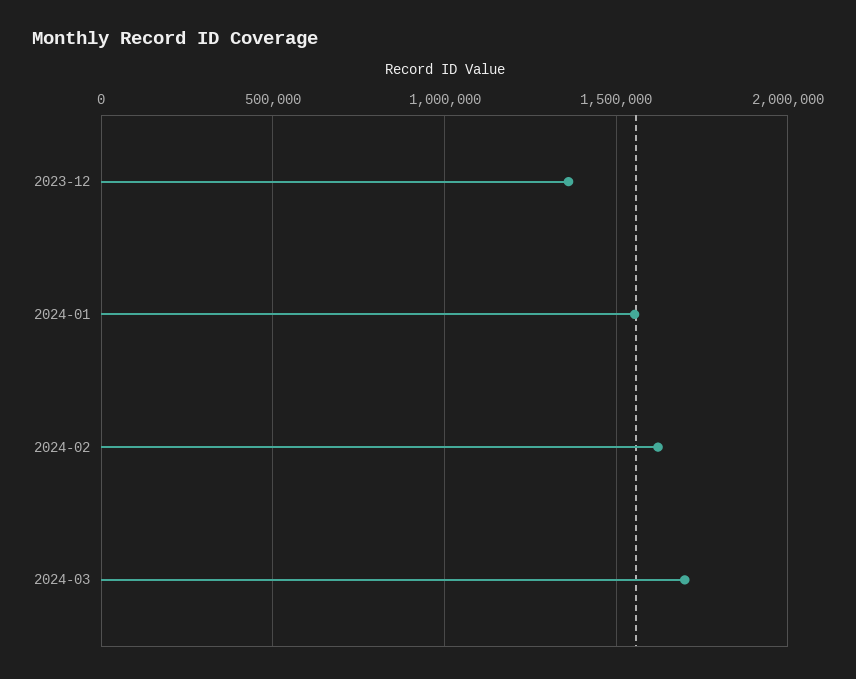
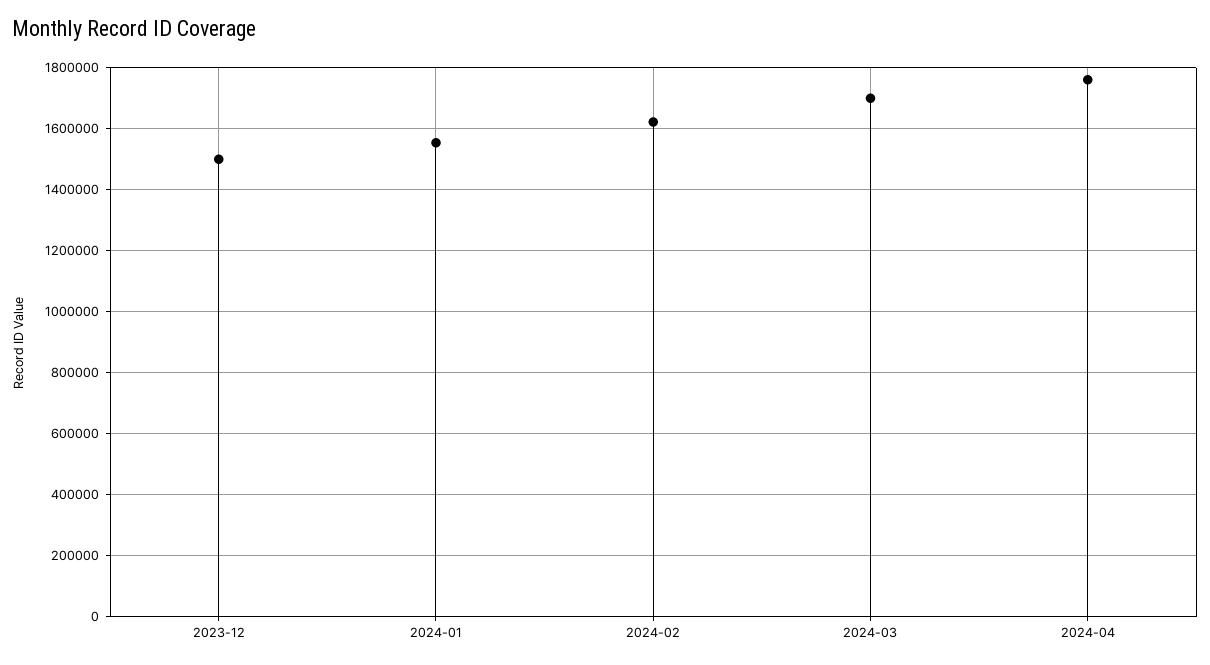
2023-12: 1350000 -> 1500000
2024-04: none -> 1760000

